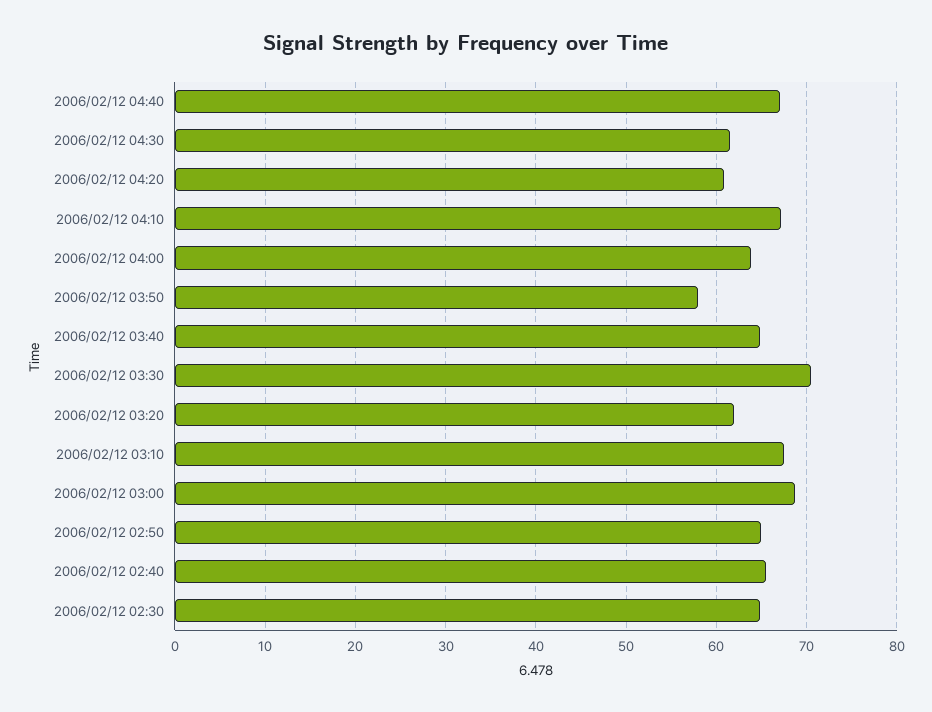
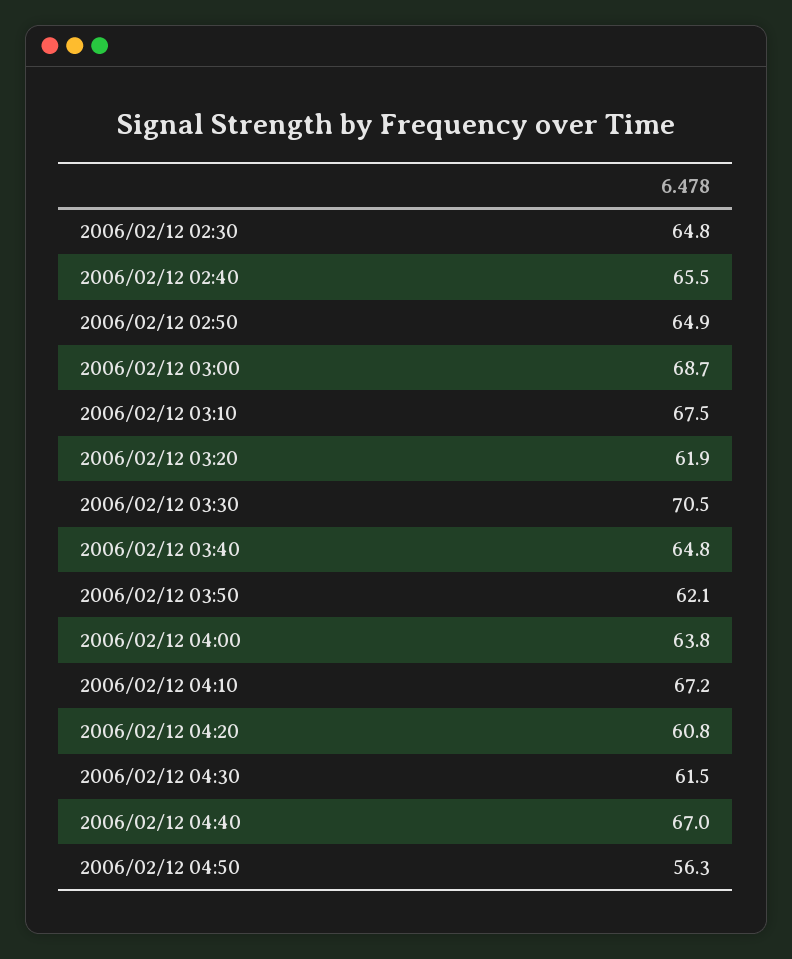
2006/02/12 03:50: 58 -> 62.1
2006/02/12 04:50: none -> 56.3

